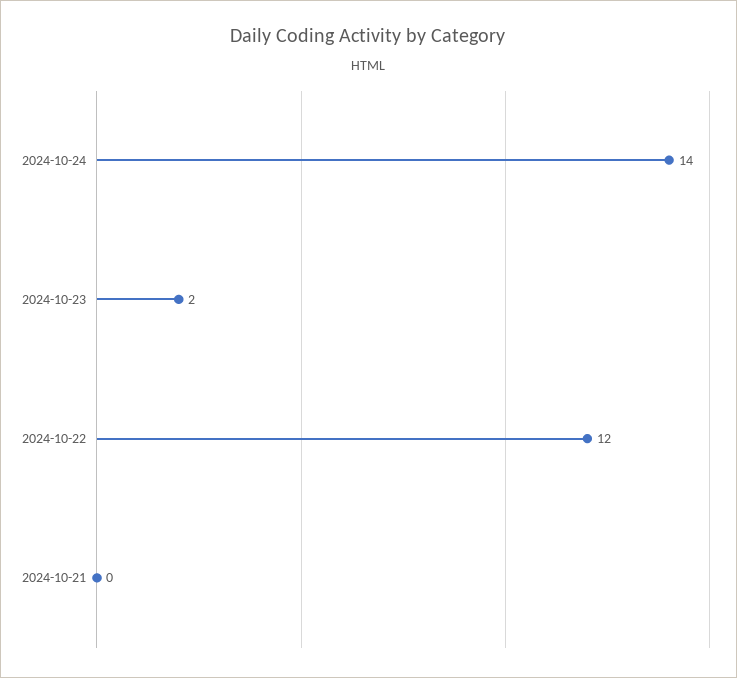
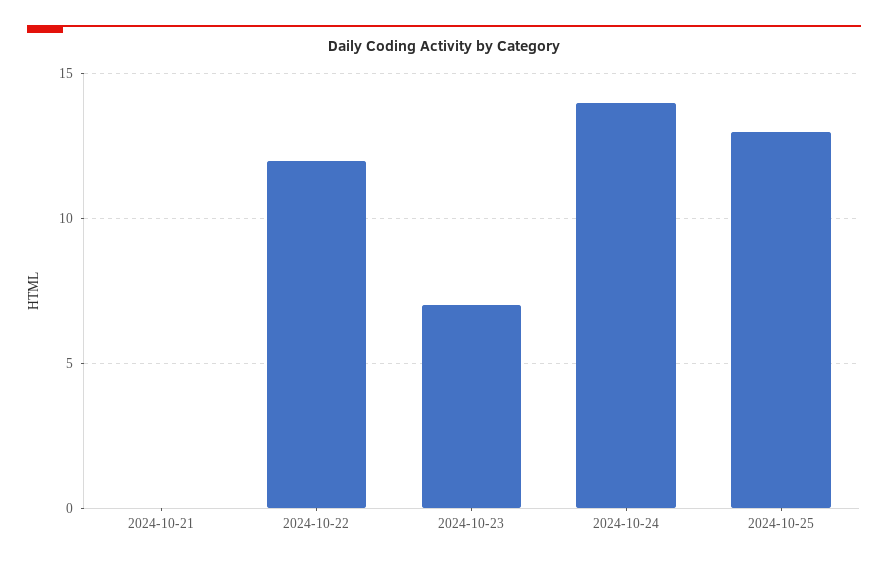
2024-10-23: 2 -> 7
2024-10-25: none -> 13

